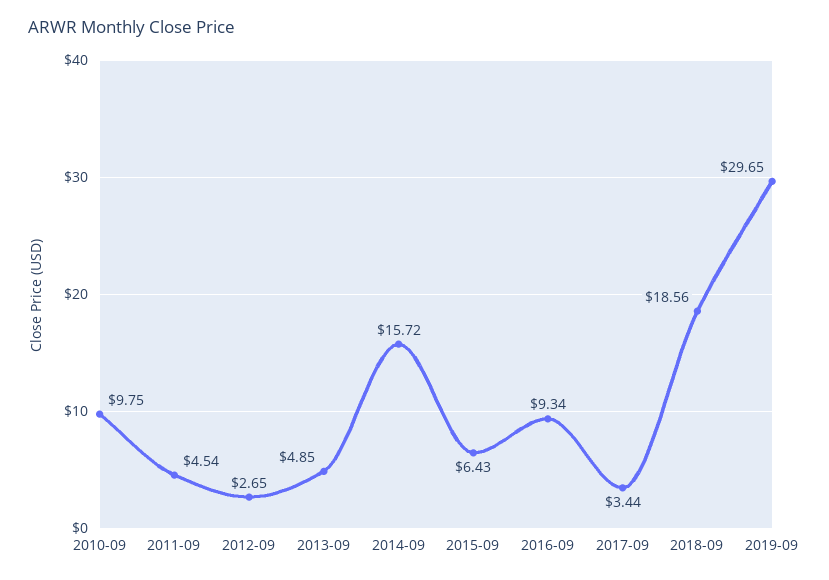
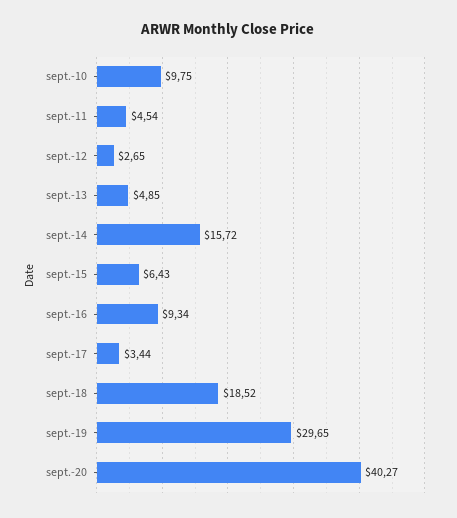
2018-09: 18.56 -> 18.52
sept.-20: none -> 40.27

